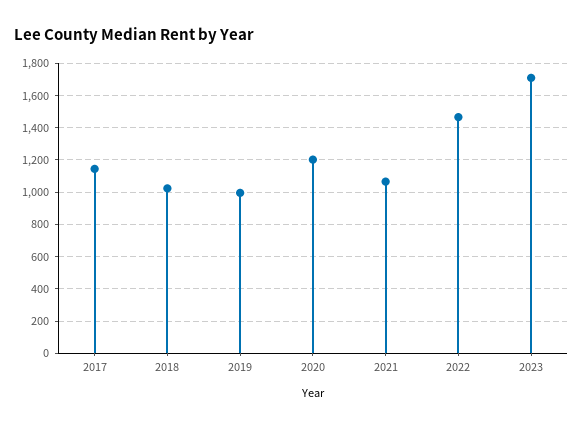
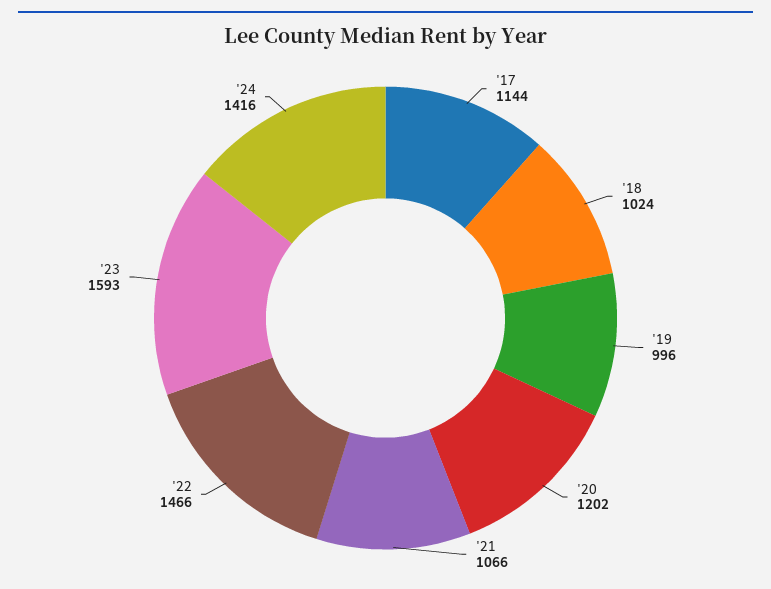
2023: 1700 -> 1593
'24: none -> 1416

